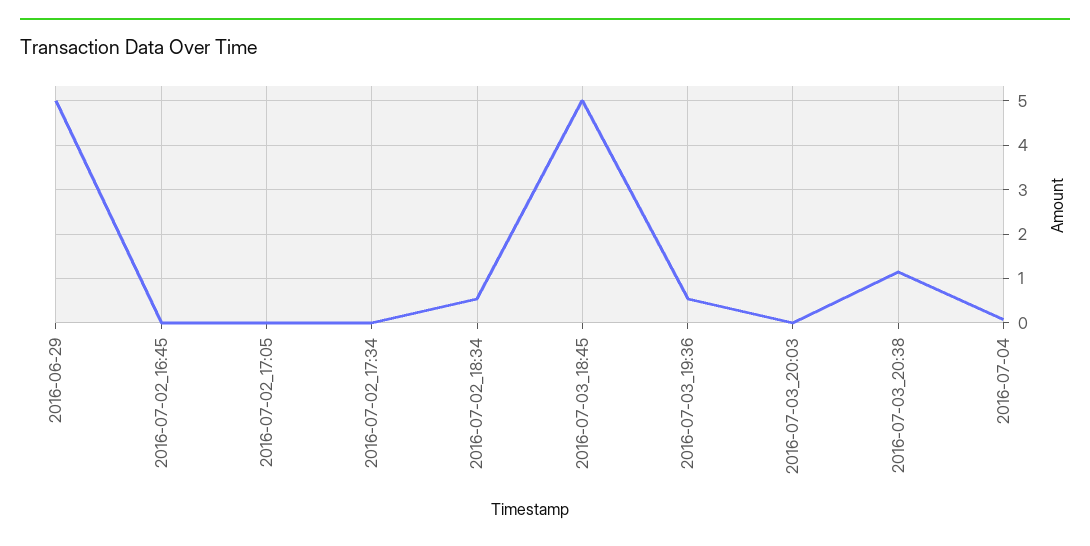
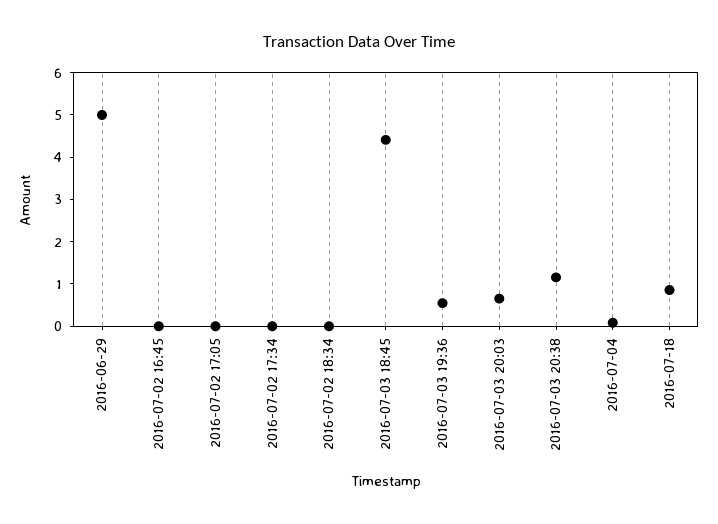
2016-07-02_18:34: 0.6 -> 0
2016-07-03_18:45: 5 -> 4.4
2016-07-03_20:03: 0 -> 0.6
2016-07-18: none -> 0.8

